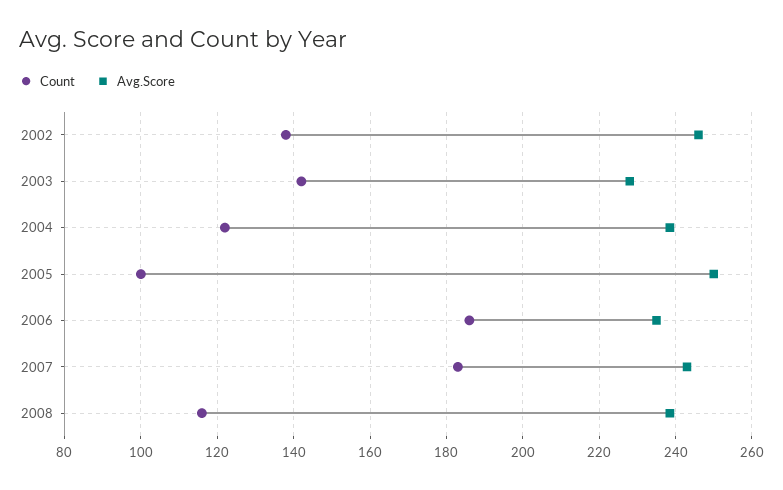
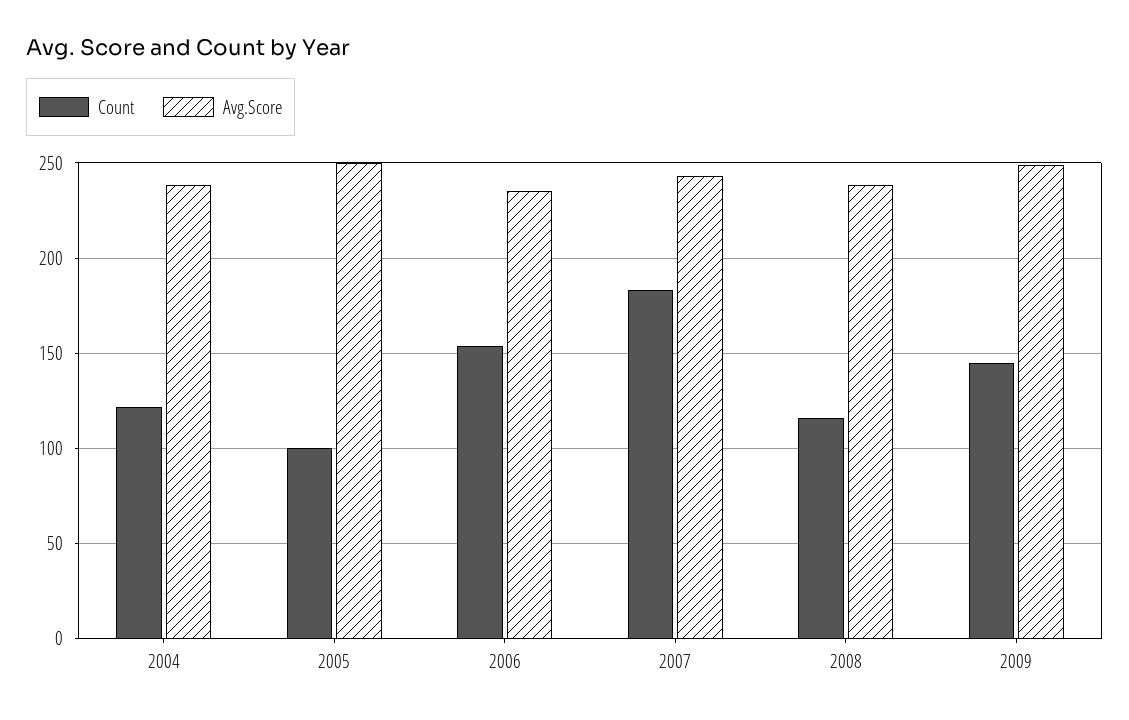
Count, 2002: 138 -> none
Avg.Score, 2002: 246 -> none
Count, 2003: 142 -> none
Avg.Score, 2003: 228 -> none
Count, 2006: 186 -> 155
Count, 2009: none -> 145
Avg.Score, 2009: none -> 250

